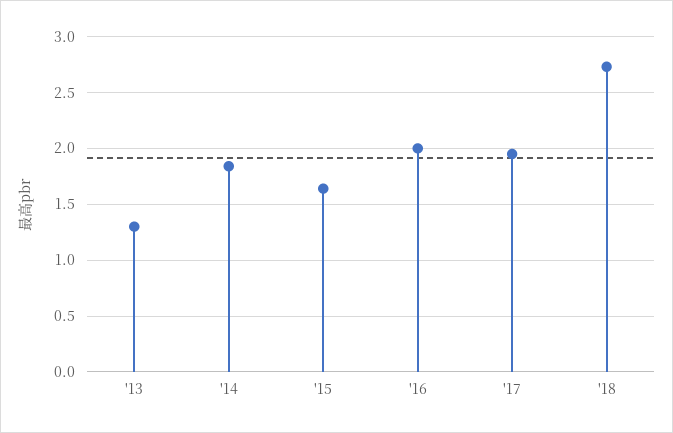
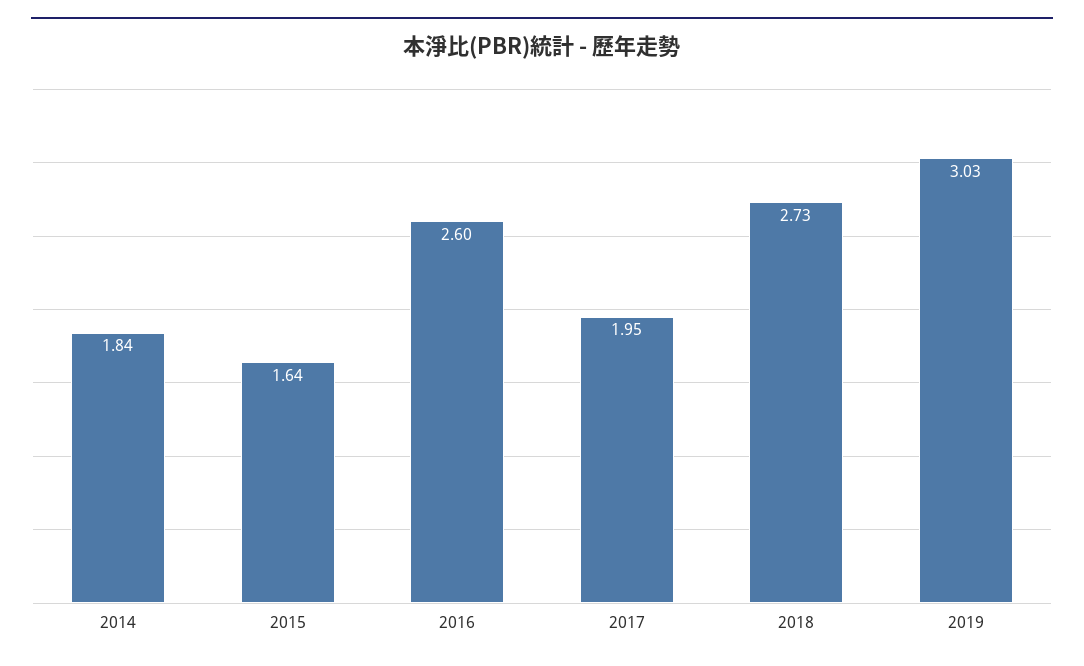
'13: 1.3 -> none
'16: 2 -> 2.6
2019: none -> 3.03

